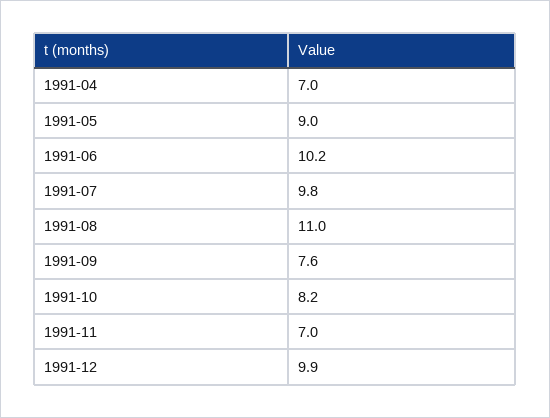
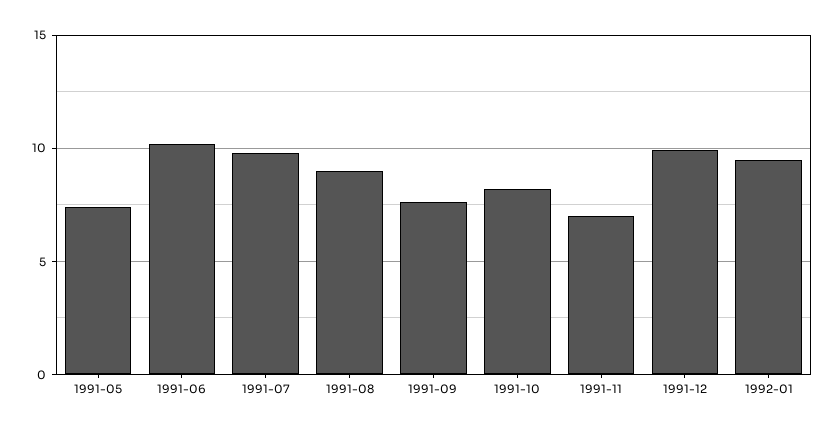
1991-04: 7 -> none
1991-05: 9 -> 7.5
1991-08: 11 -> 9
1992-01: none -> 9.5

